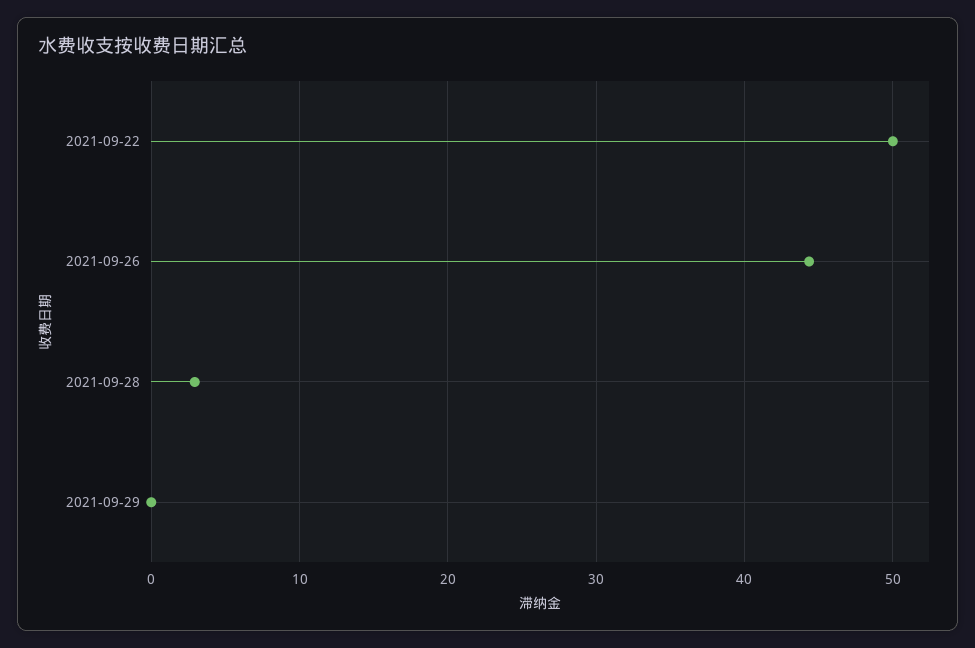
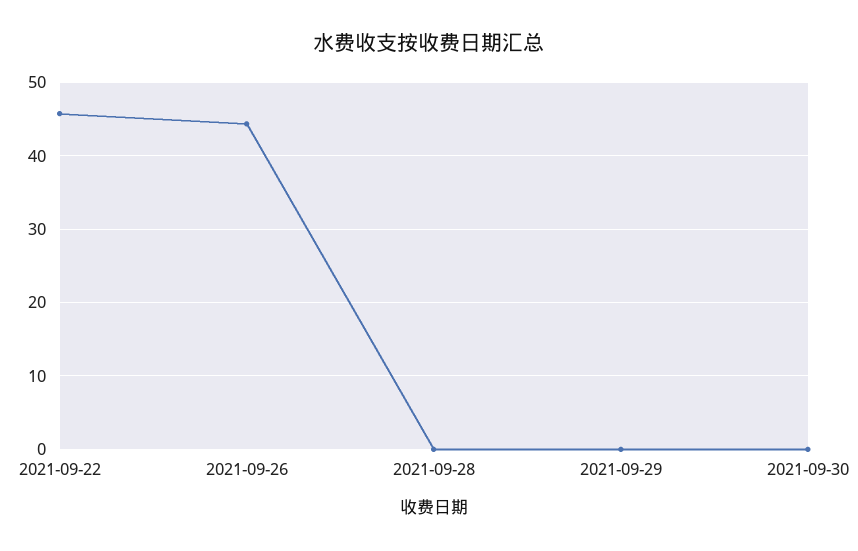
2021-09-22: 50 -> 46
2021-09-28: 3 -> 0
2021-09-30: none -> 0

